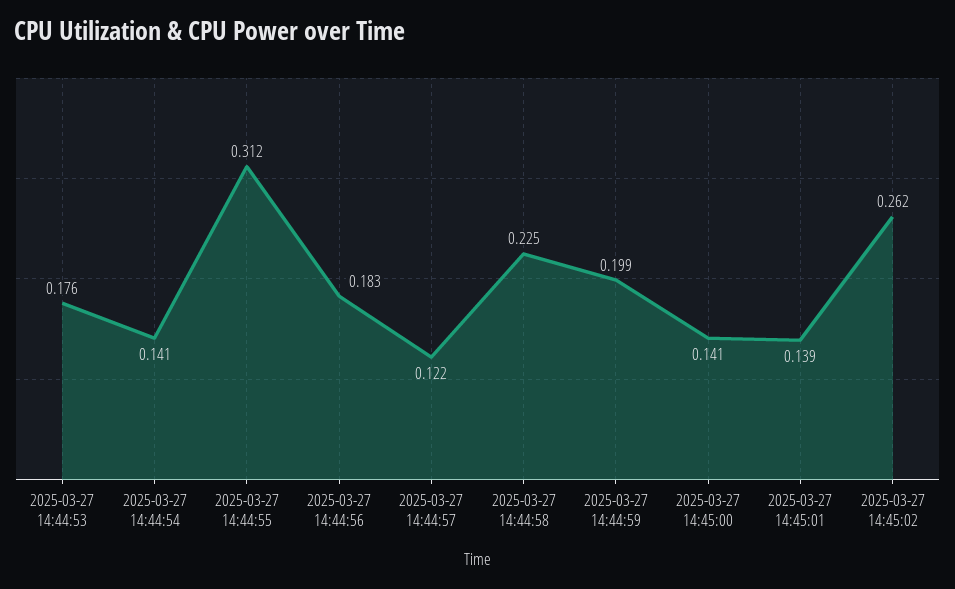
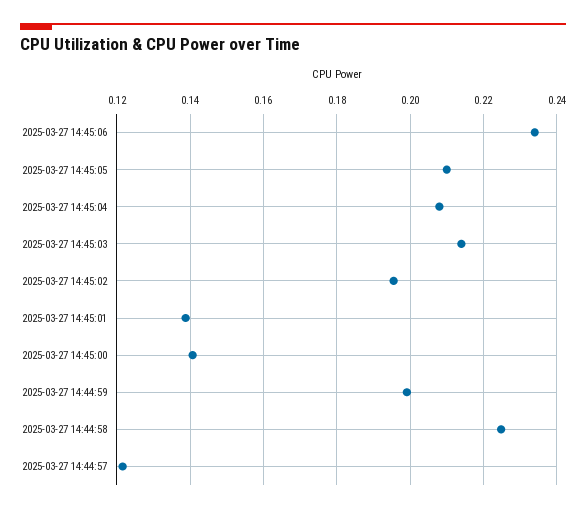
2025-03-27 14:44:53: 0.176 -> none
2025-03-27 14:44:54: 0.141 -> none
2025-03-27 14:44:55: 0.312 -> none
2025-03-27 14:44:56: 0.183 -> none
2025-03-27 14:45:02: 0.262 -> 0.196
2025-03-27 14:45:06: none -> 0.234
2025-03-27 14:45:05: none -> 0.21
2025-03-27 14:45:04: none -> 0.208
2025-03-27 14:45:03: none -> 0.214

